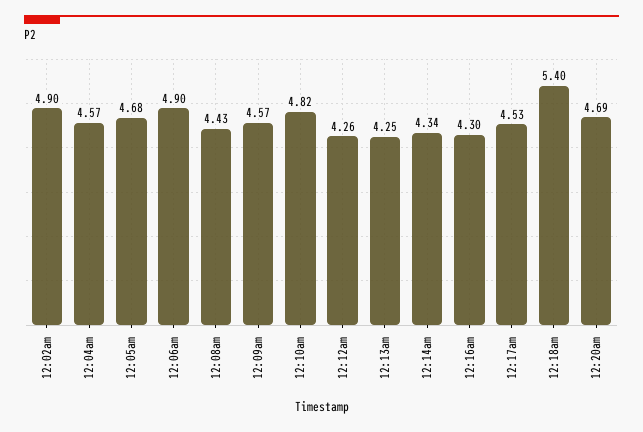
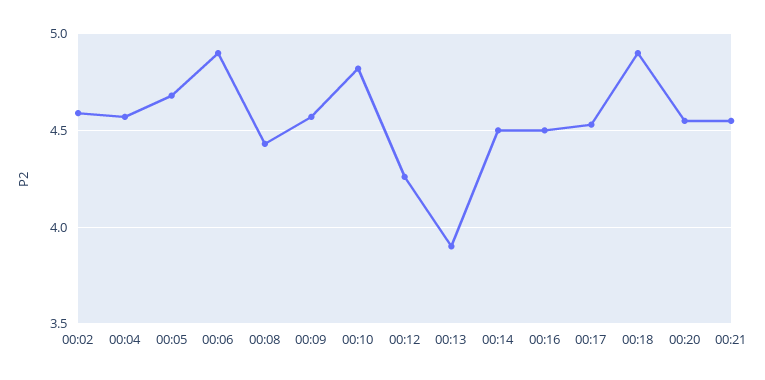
12:02am: 4.9 -> 4.6
12:13am: 4.25 -> 3.9
12:14am: 4.34 -> 4.5
12:16am: 4.3 -> 4.5
12:18am: 5.4 -> 4.9
12:20am: 4.69 -> 4.55
00:21: none -> 4.55

